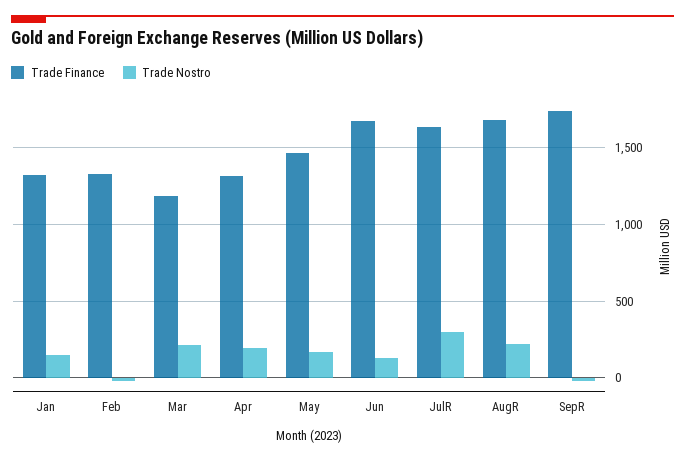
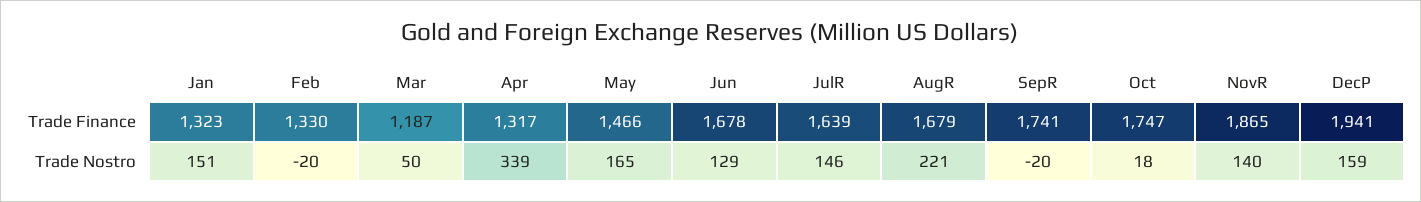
Trade Nostro, Mar: 200 -> 50
Trade Nostro, Apr: 200 -> 339
Trade Nostro, JulR: 300 -> 146
Trade Finance, Oct: none -> 1747
Trade Finance, NovR: none -> 1865
Trade Finance, DecP: none -> 1941
Trade Nostro, Oct: none -> 18
Trade Nostro, NovR: none -> 140
Trade Nostro, DecP: none -> 159

